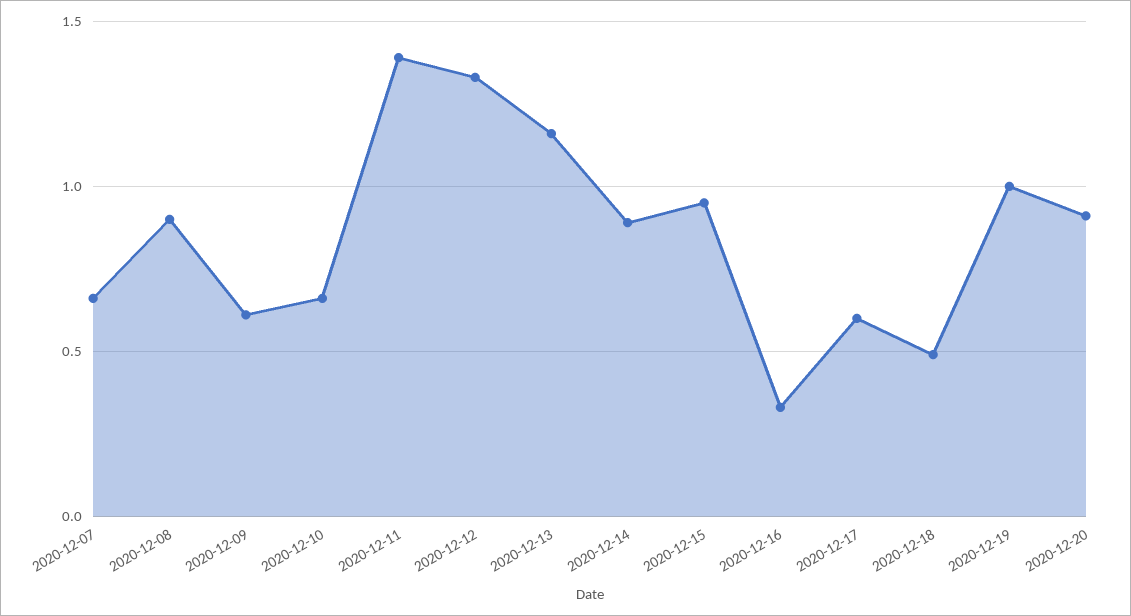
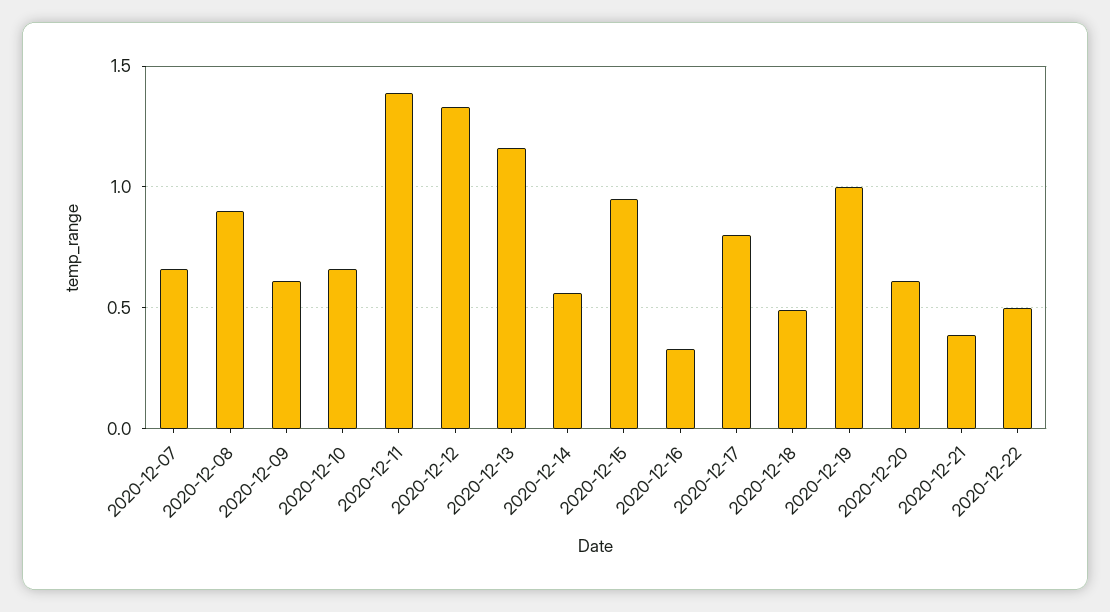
2020-12-14: 0.9 -> 0.55
2020-12-17: 0.6 -> 0.8
2020-12-20: 0.9 -> 0.6
2020-12-21: none -> 0.4
2020-12-22: none -> 0.5

